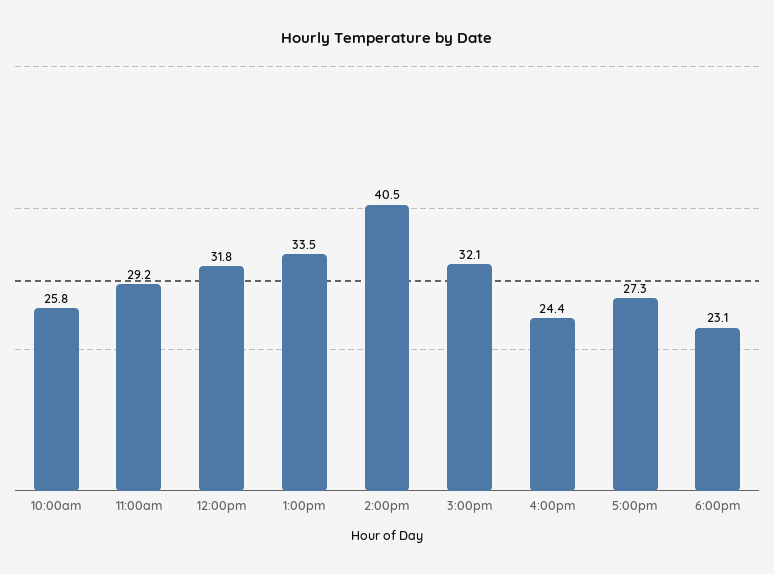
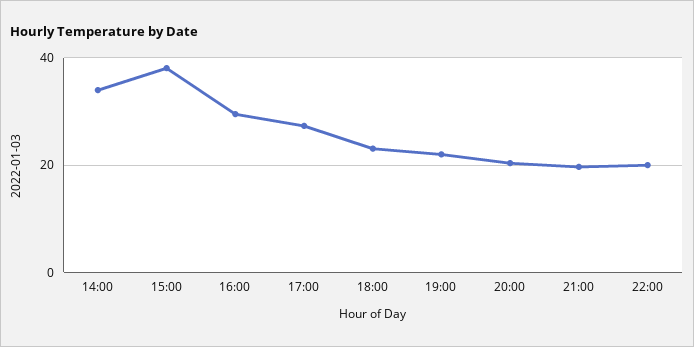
10:00am: 25.8 -> none
11:00am: 29.2 -> none
12:00pm: 31.8 -> none
1:00pm: 33.5 -> none
2:00pm: 40.5 -> 34
3:00pm: 32.1 -> 38
4:00pm: 24.4 -> 30
19:00: none -> 22
20:00: none -> 20
21:00: none -> 20
22:00: none -> 20

